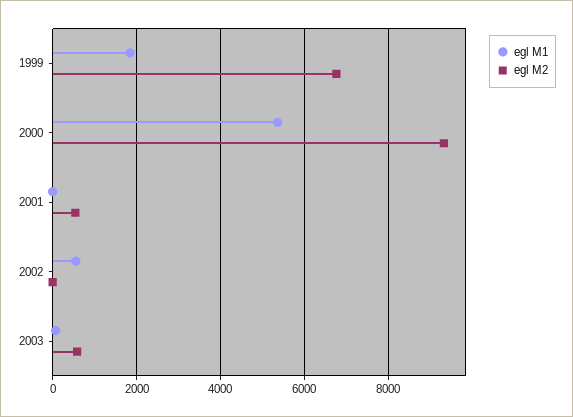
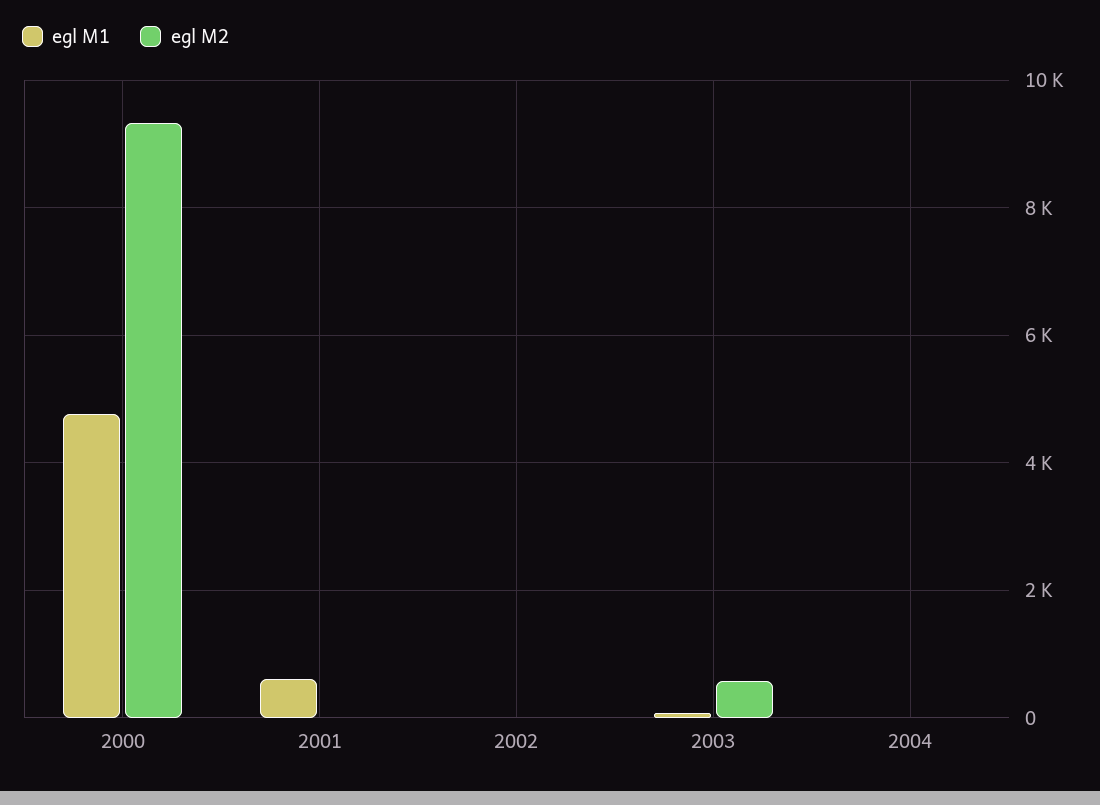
egl M1, 1999: 1800 -> none
egl M2, 1999: 6800 -> none
egl M1, 2000: 5400 -> 4800
egl M1, 2001: 0 -> 600
egl M2, 2001: 600 -> 0
egl M1, 2002: 600 -> 0
egl M1, 2004: none -> 0
egl M2, 2004: none -> 0

